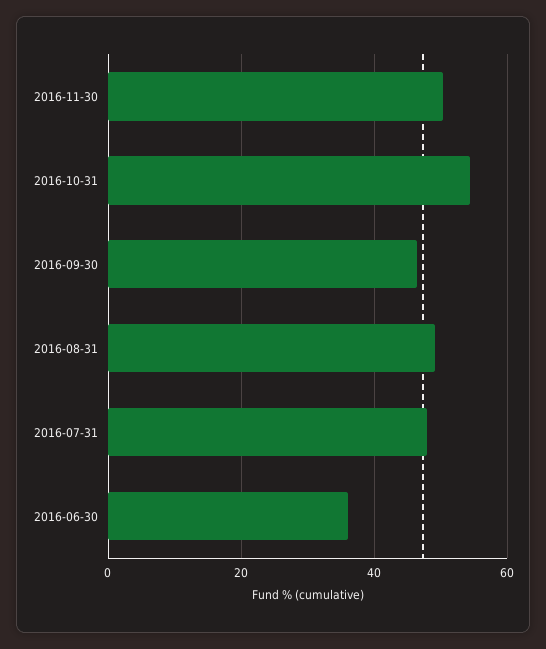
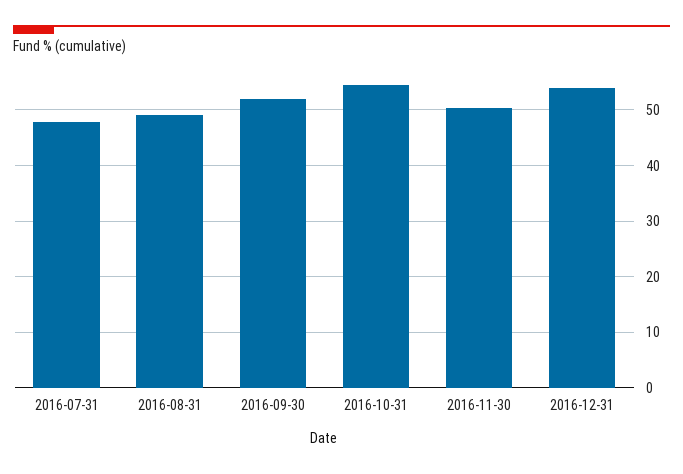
2016-09-30: 46 -> 52
2016-06-30: 36 -> none
2016-12-31: none -> 54

